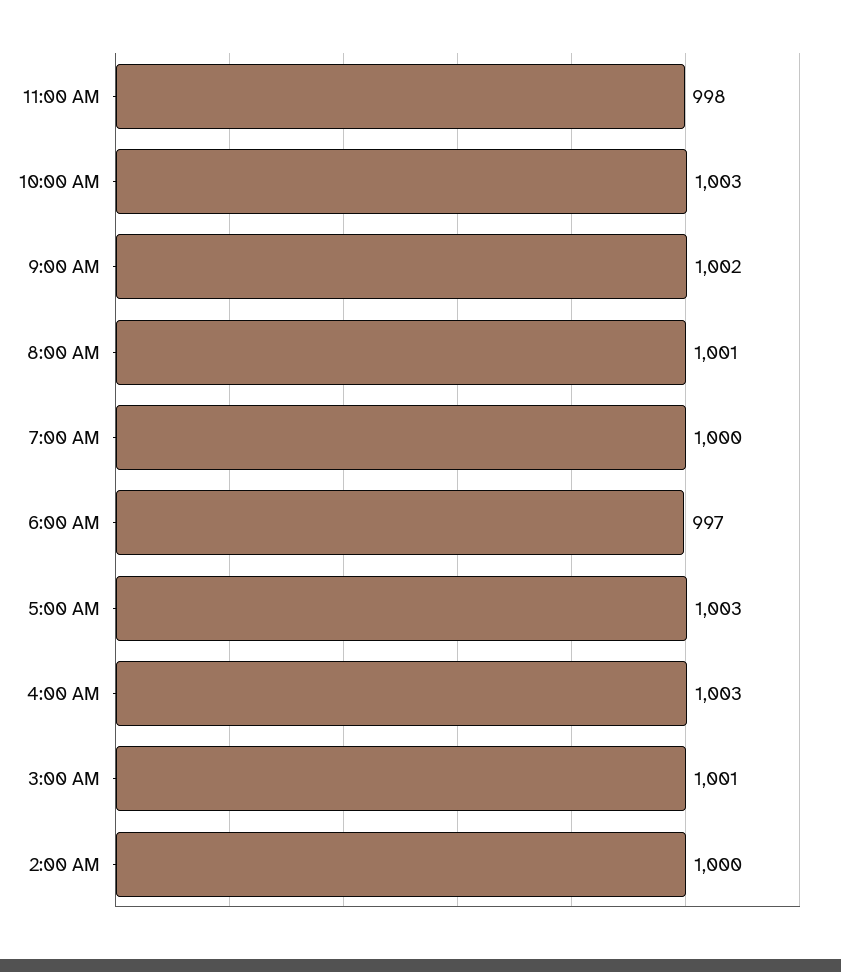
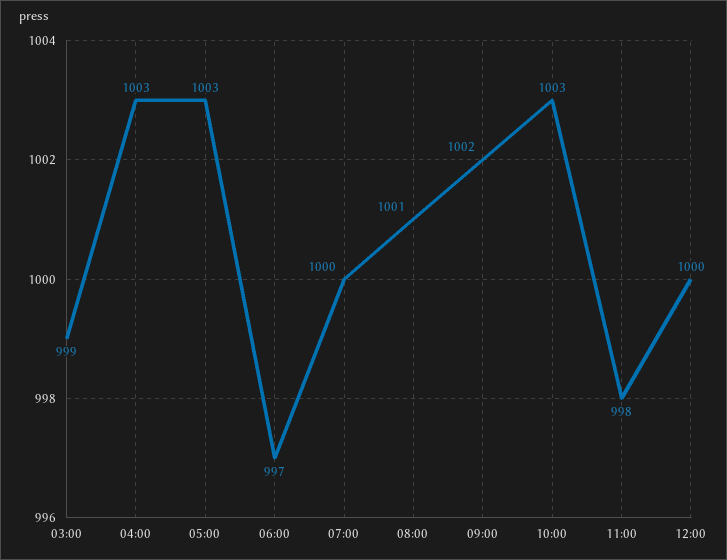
3:00 AM: 1001 -> 999
2:00 AM: 1000 -> none
12:00: none -> 1000

